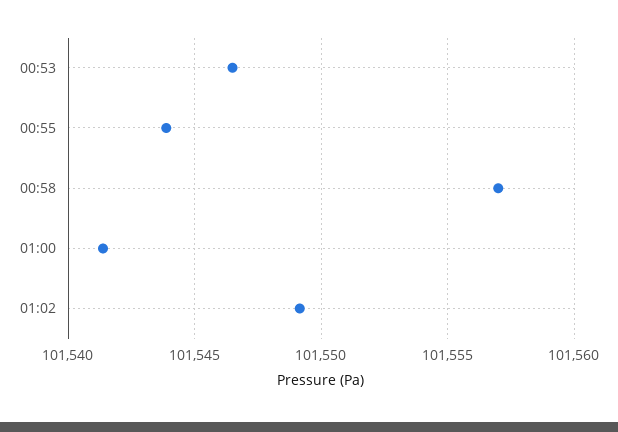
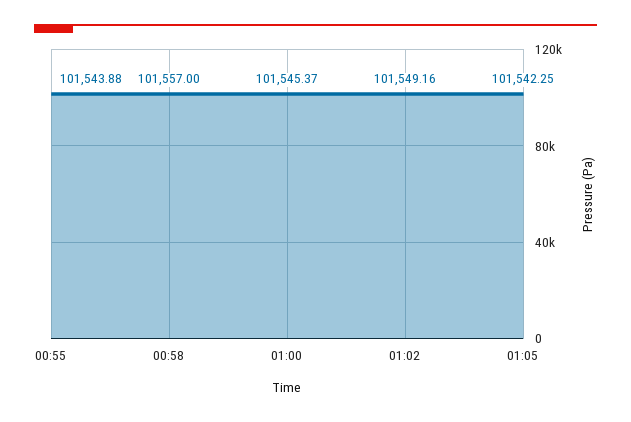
00:53: 101546.5 -> none
01:00: 101541.5 -> 101545.37
01:05: none -> 101542.25

